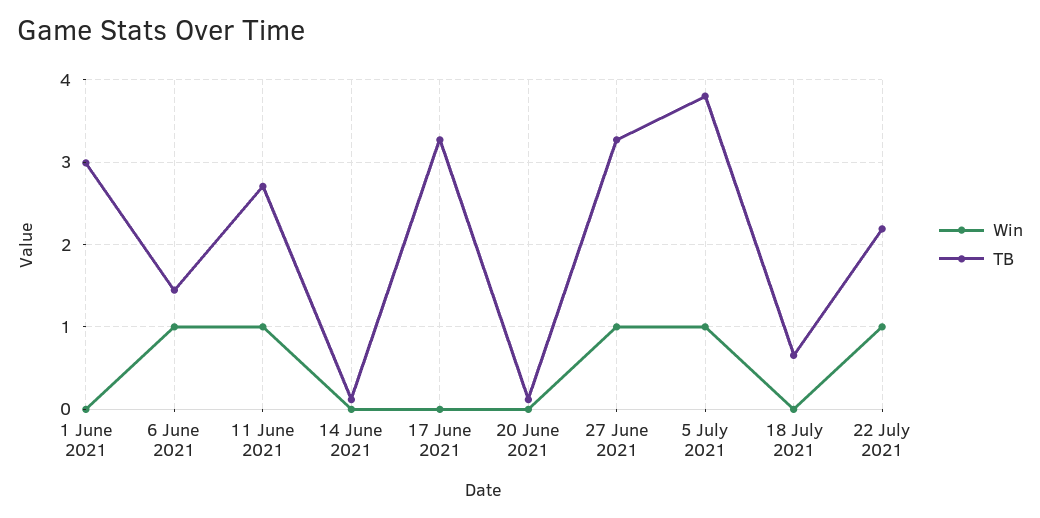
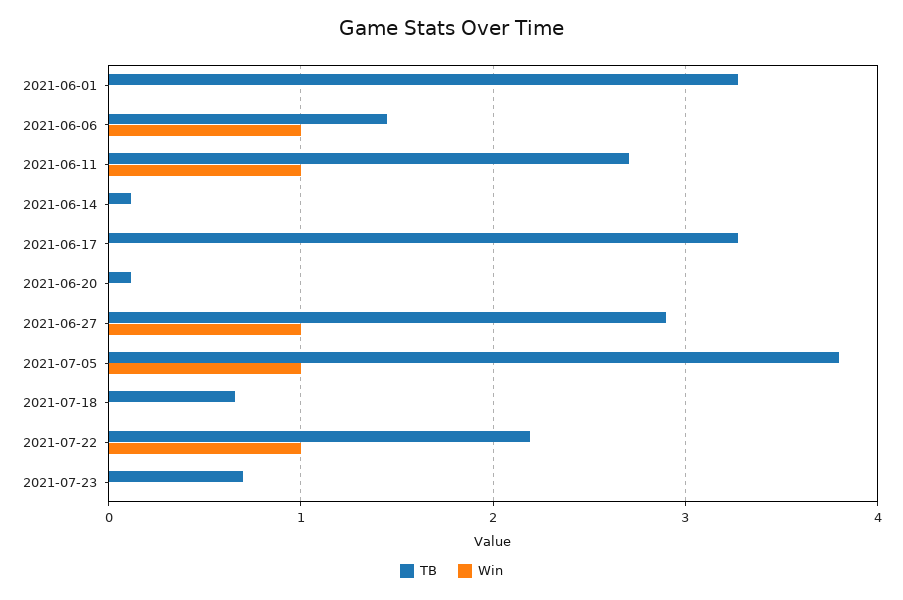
TB, 1 June 2021: 3 -> 3.3
TB, 27 June 2021: 3.3 -> 2.9
TB, 2021-07-23: none -> 0.7
Win, 2021-07-23: none -> 0

